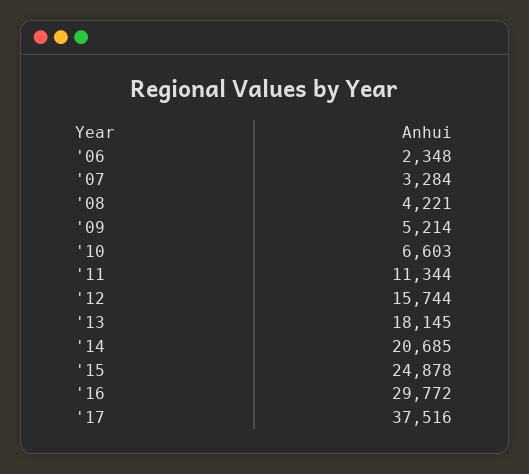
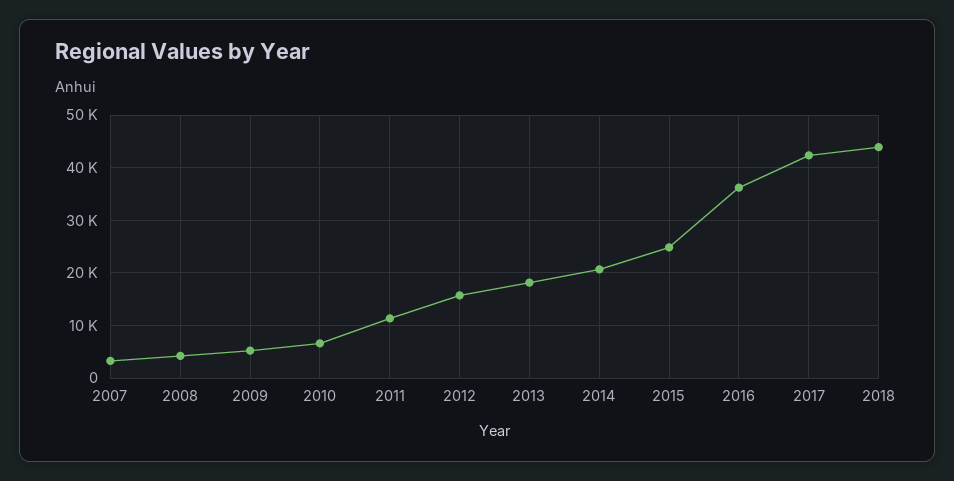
'06: 2348 -> none
'16: 29772 -> 36000
'17: 37516 -> 42000
2018: none -> 44000

